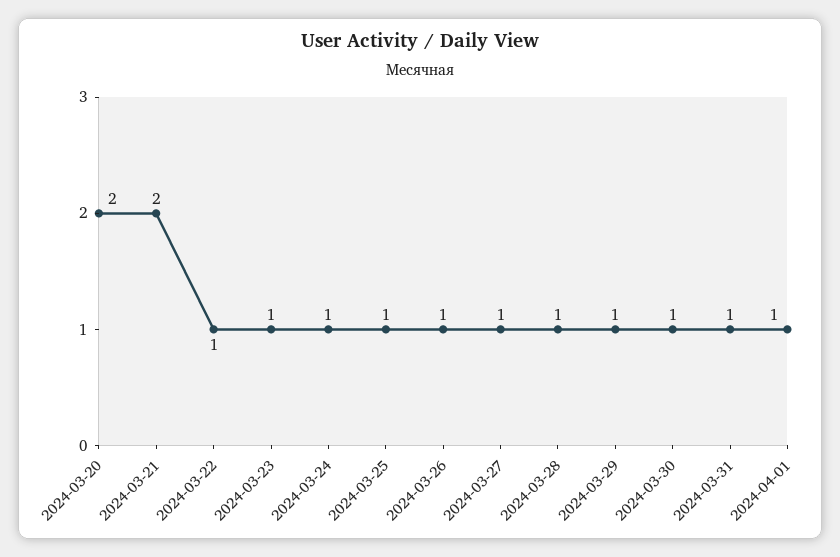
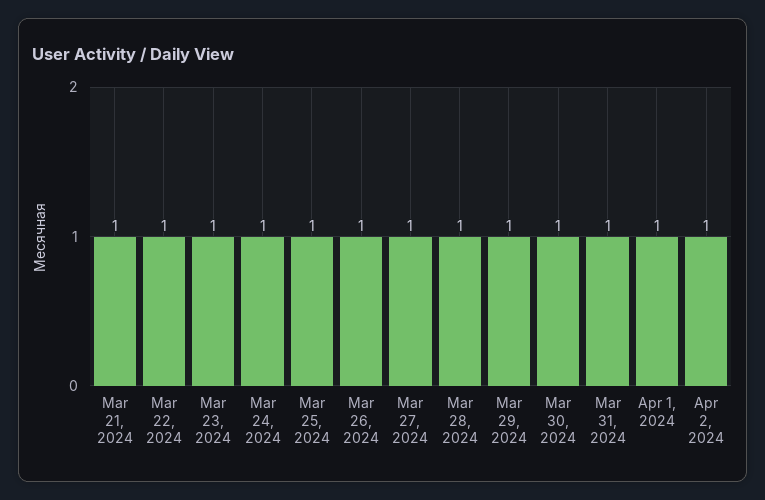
2024-03-20: 2 -> none
2024-03-21: 2 -> 1
Apr 2, 2024: none -> 1

